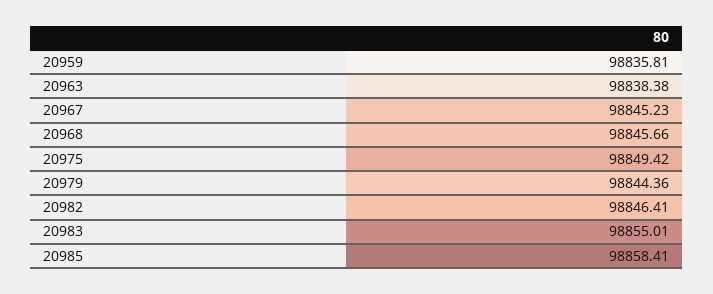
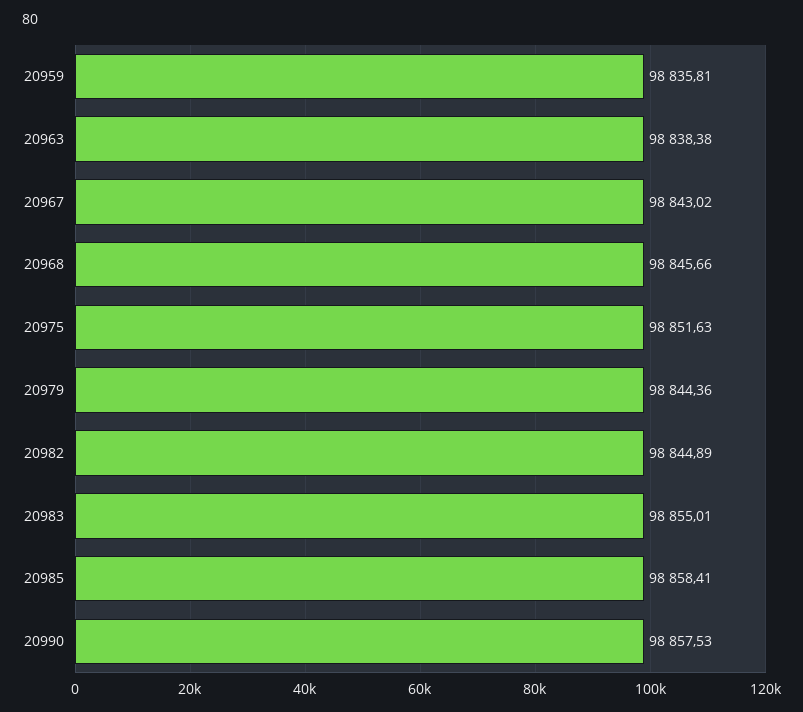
20967: 98845.23 -> 98843.02
20975: 98849.42 -> 98851.63
20982: 98846.41 -> 98844.89
20990: none -> 98857.53

